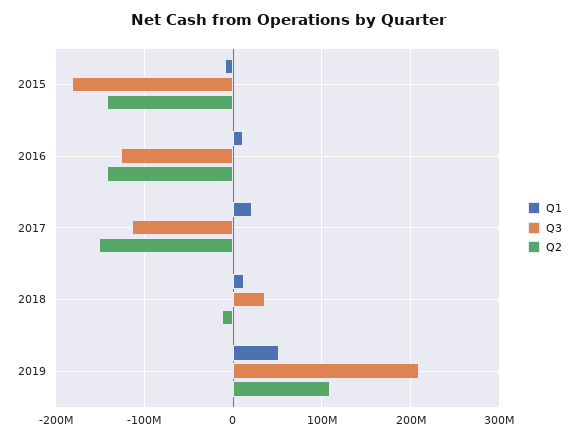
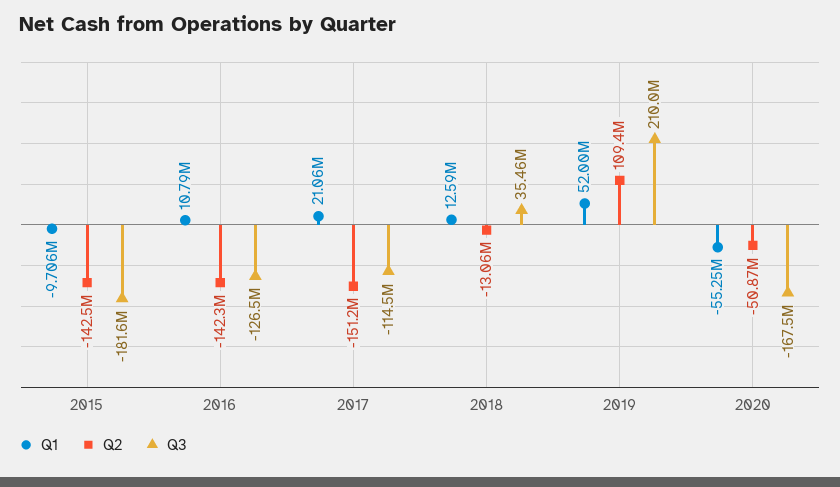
Q1, 2020: none -> -55250000
Q2, 2020: none -> -50870000
Q3, 2020: none -> -167500000

